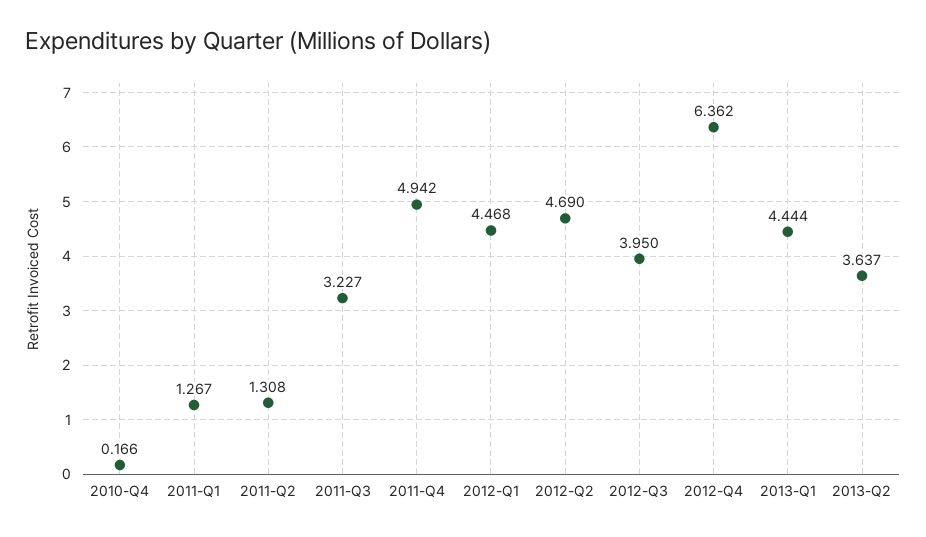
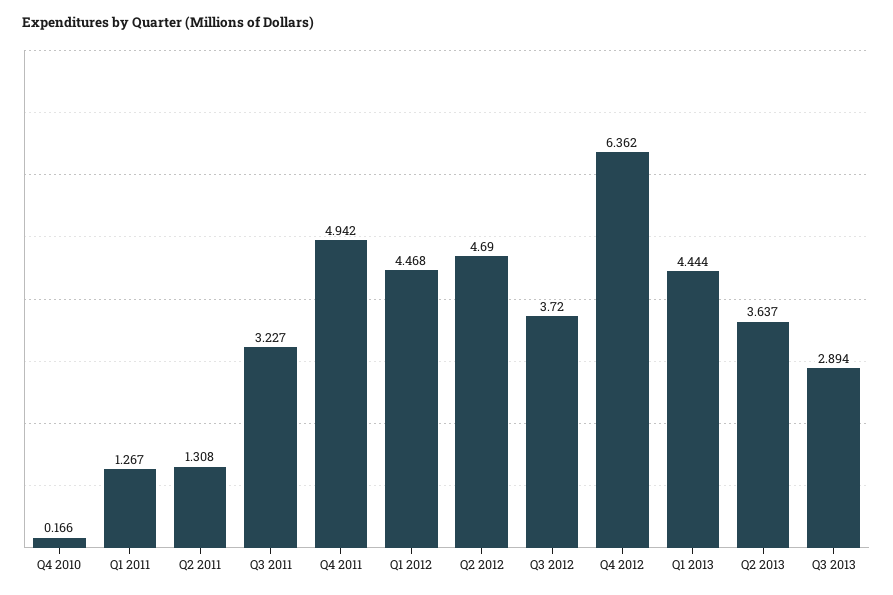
2012-Q3: 3.95 -> 3.72
Q3 2013: none -> 2.894

